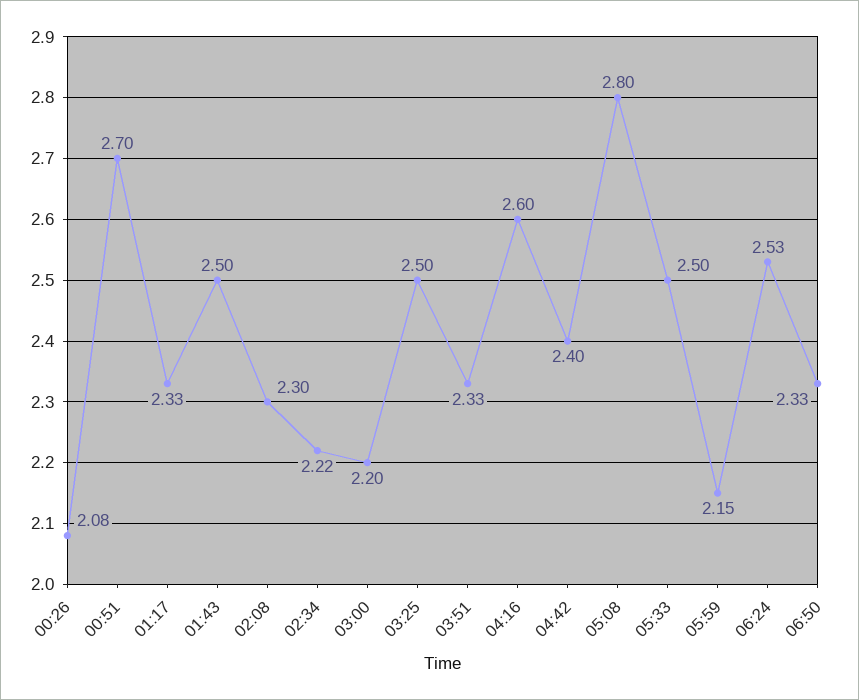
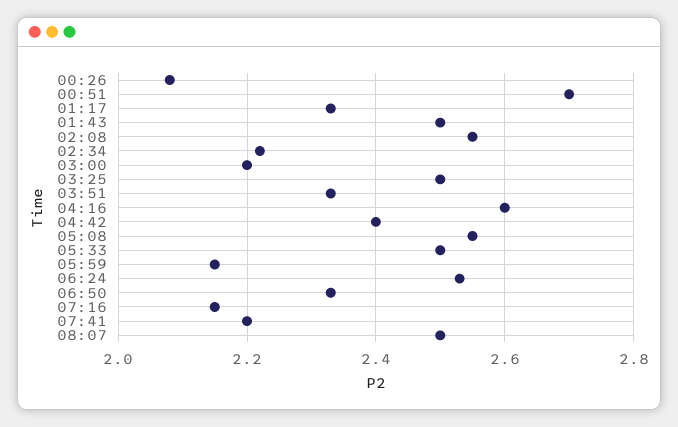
02:08: 2.3 -> 2.55
05:08: 2.8 -> 2.55
07:16: none -> 2.15
07:41: none -> 2.2
08:07: none -> 2.5

